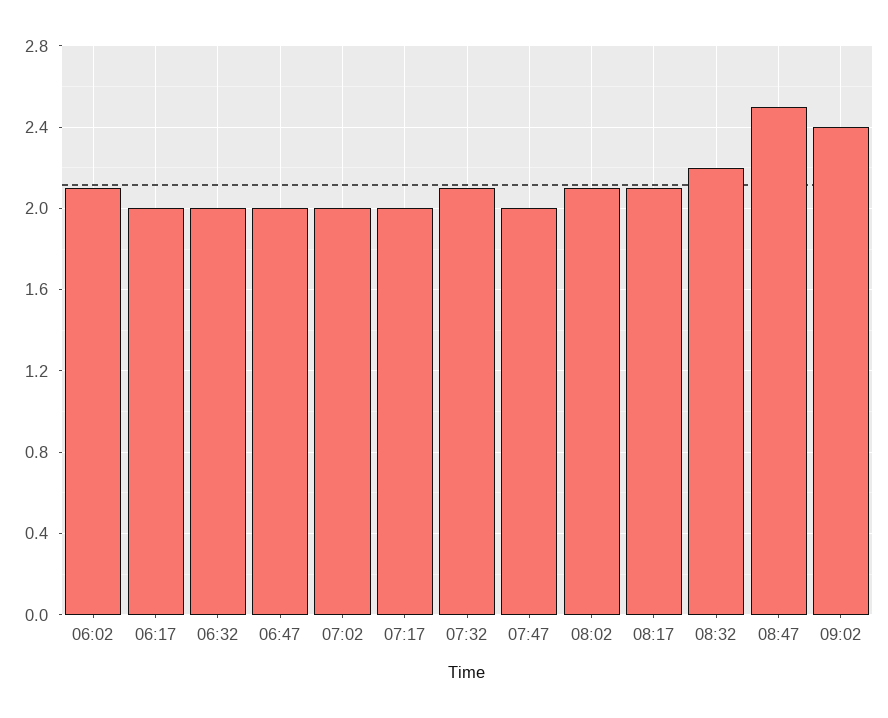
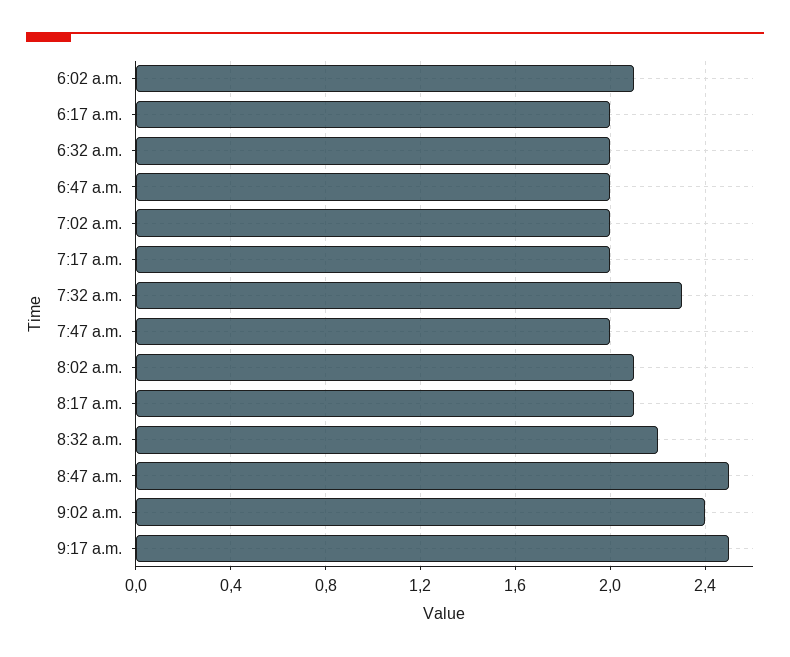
07:32: 2.1 -> 2.3
9:17 a.m.: none -> 2.5

